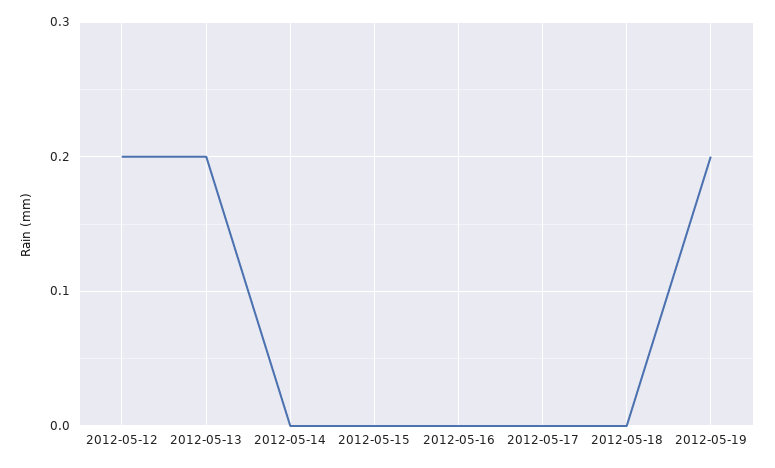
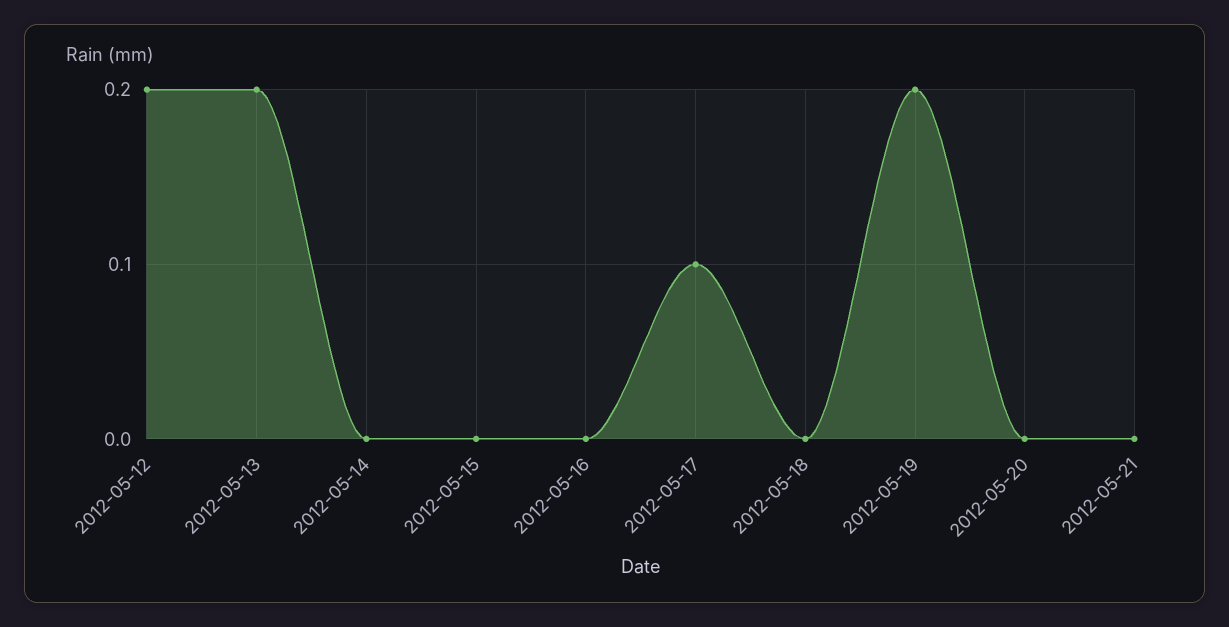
2012-05-17: 0 -> 0.1
2012-05-20: none -> 0
2012-05-21: none -> 0

